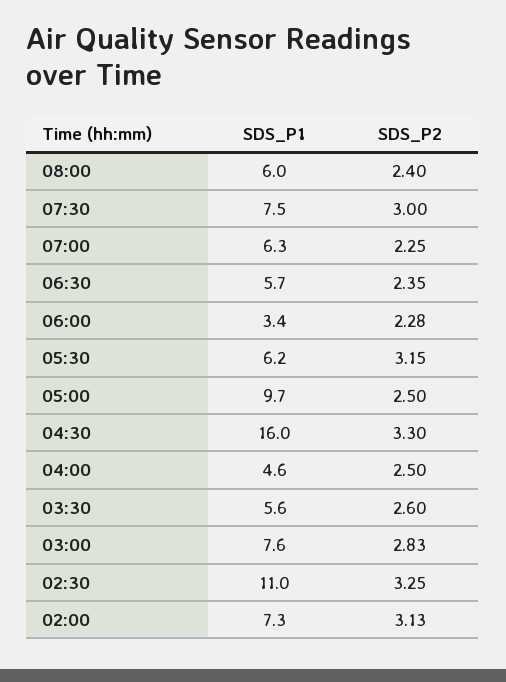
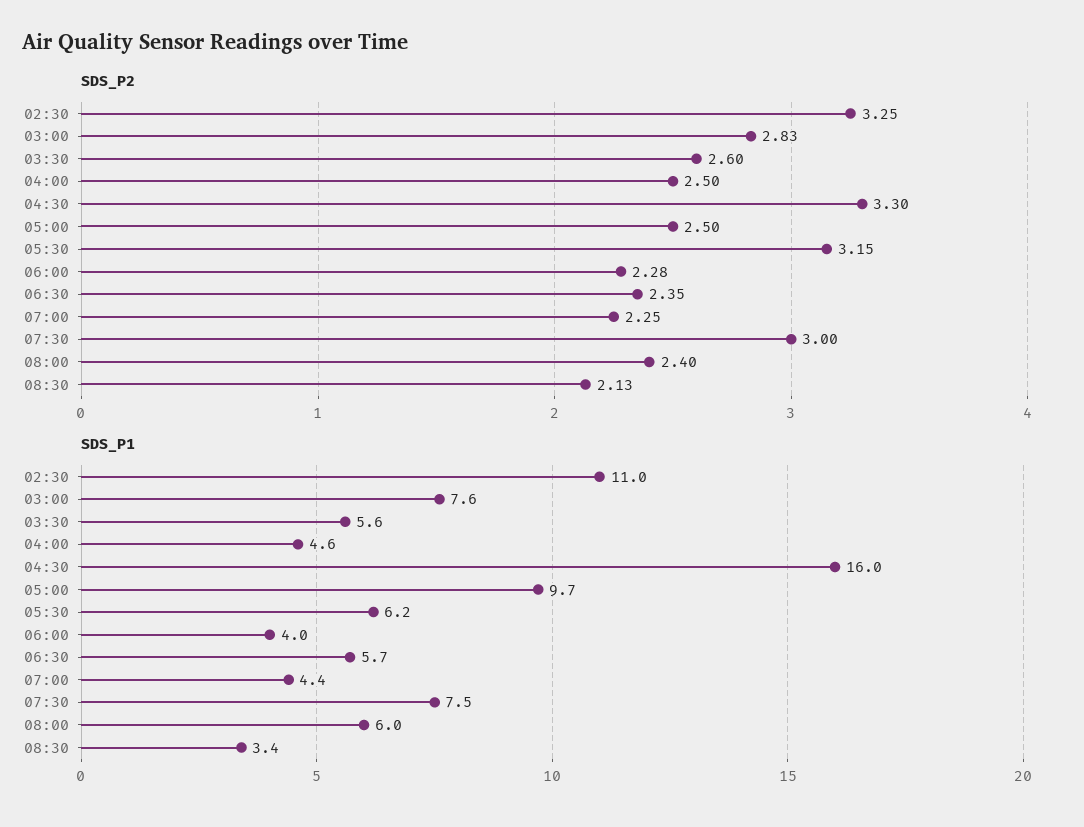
SDS_P1, 07:00: 6.3 -> 4.4
SDS_P1, 06:00: 3.4 -> 4
SDS_P1, 02:00: 7.3 -> none
SDS_P2, 02:00: 3.13 -> none
SDS_P2, 08:30: none -> 2.13
SDS_P1, 08:30: none -> 3.4

